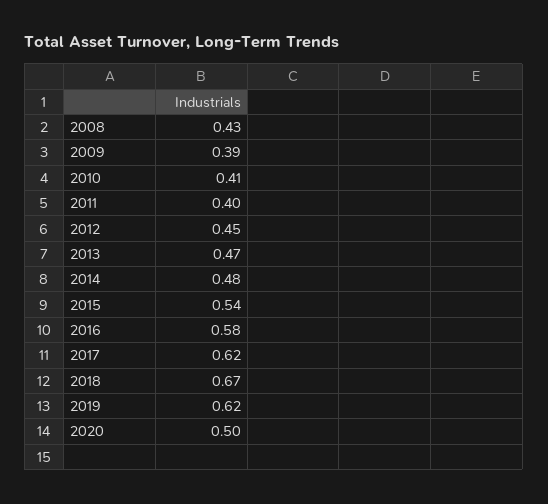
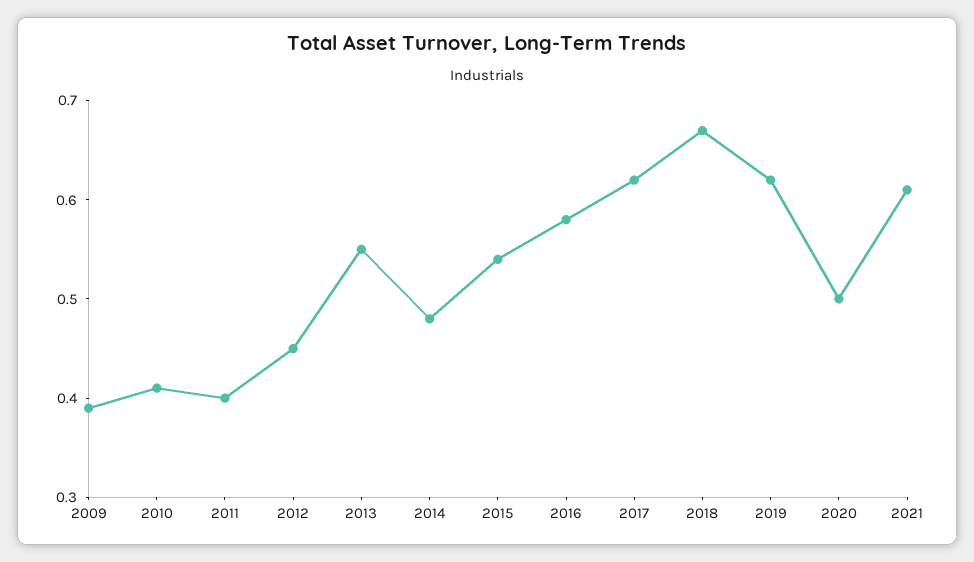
2008: 0.43 -> none
2013: 0.47 -> 0.55
2021: none -> 0.61

